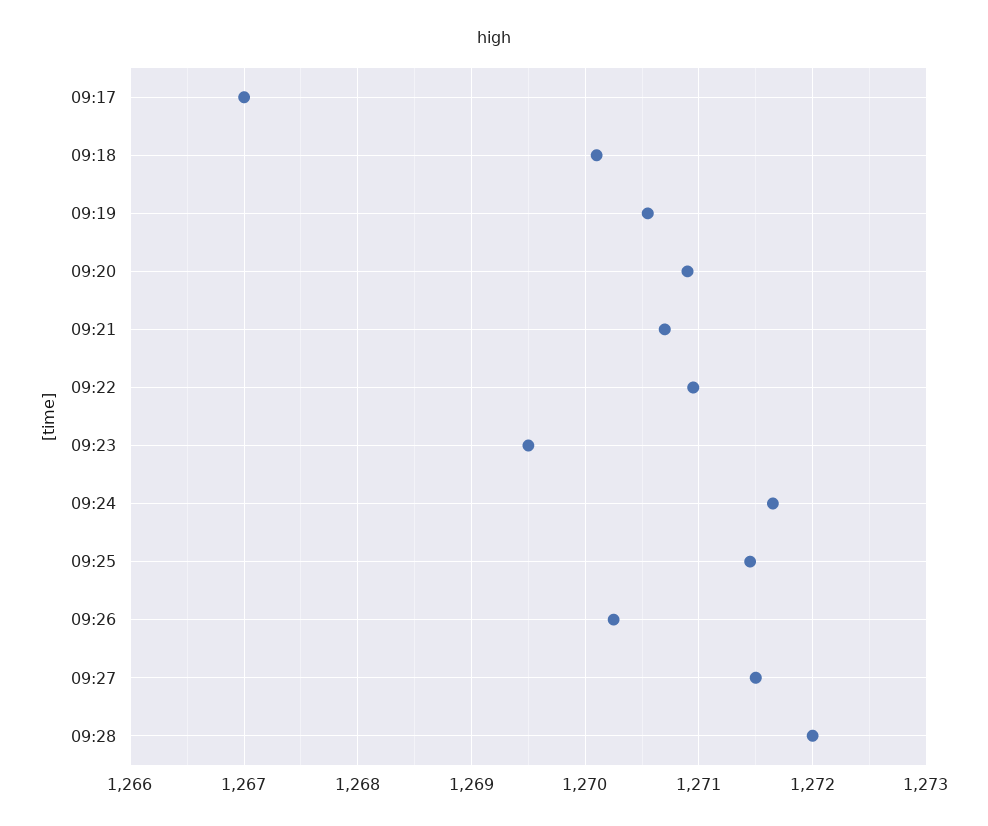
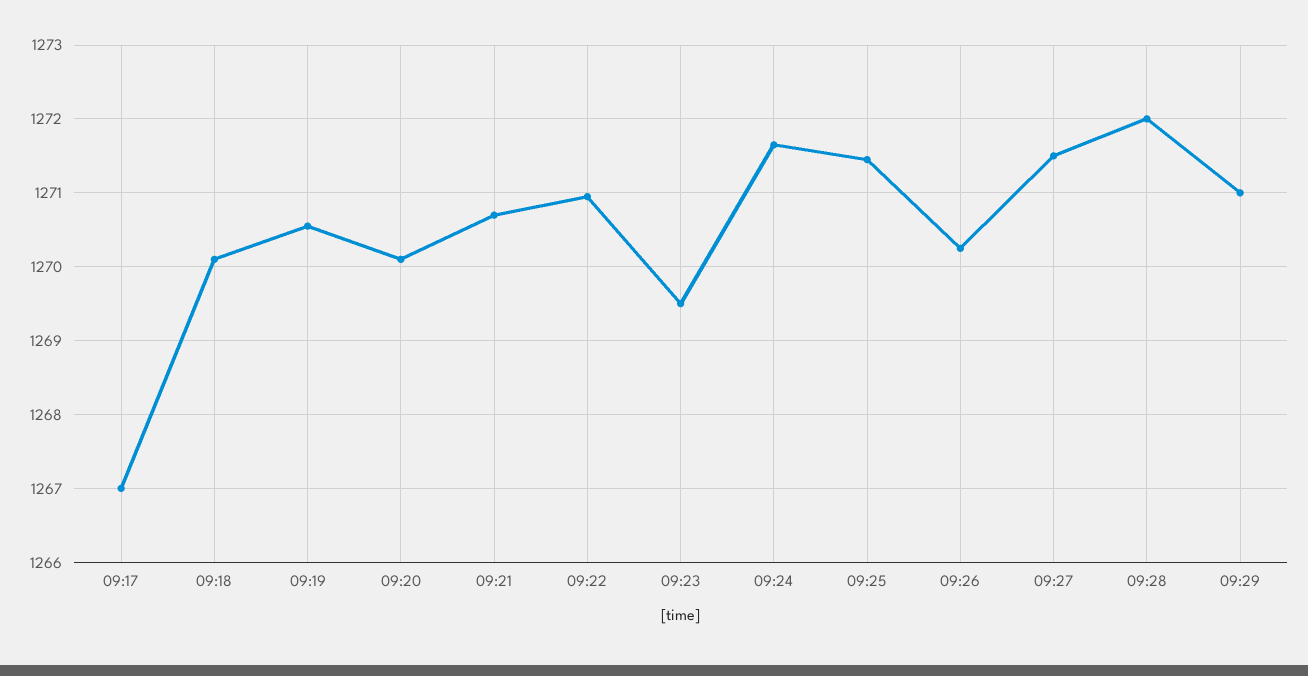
09:20: 1270.9 -> 1270.1
09:29: none -> 1271

